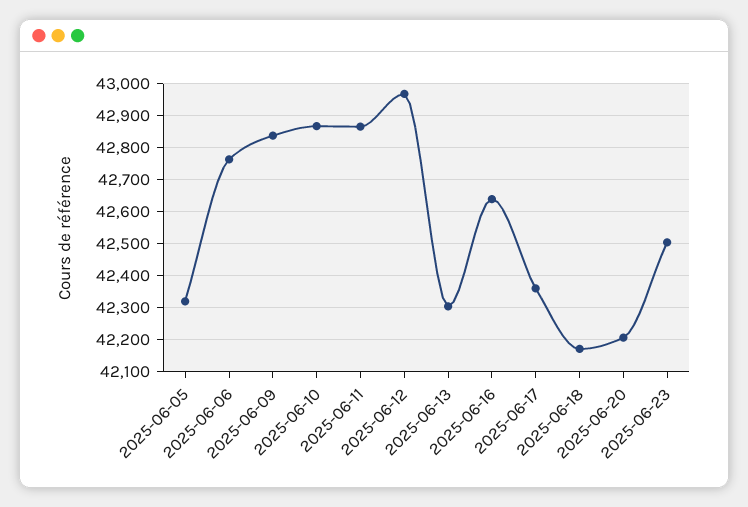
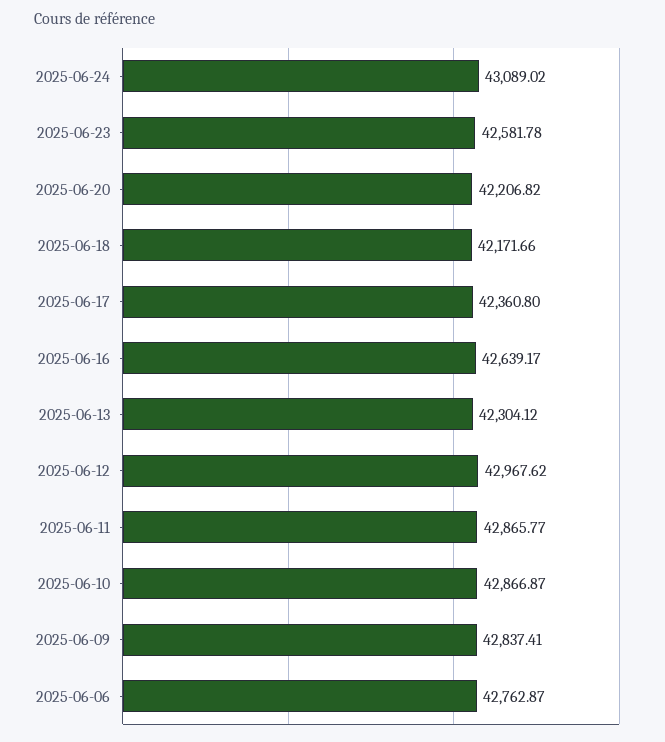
2025-06-05: 42320 -> none
2025-06-23: 42500 -> 42581.78
2025-06-24: none -> 43089.02

